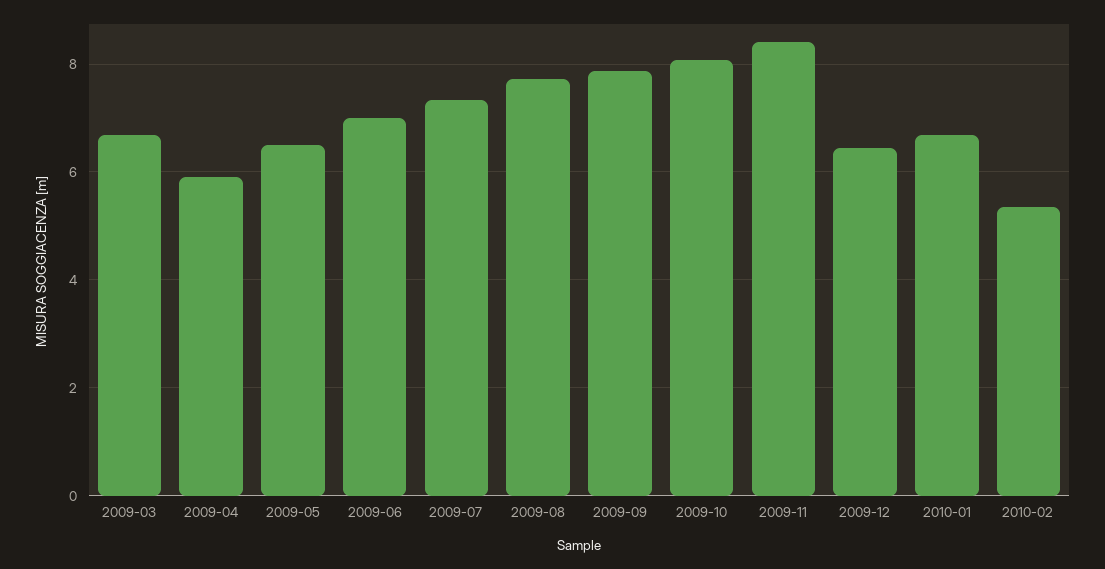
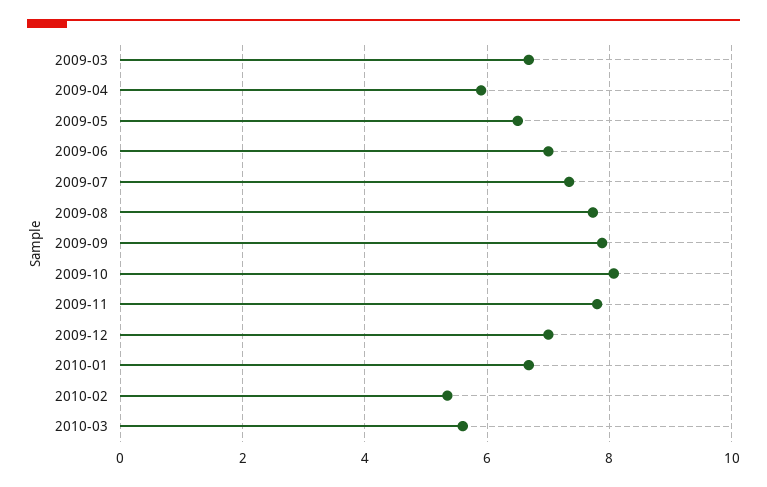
2009-11: 8.4 -> 7.8
2009-12: 6.4 -> 7
2010-03: none -> 5.6

